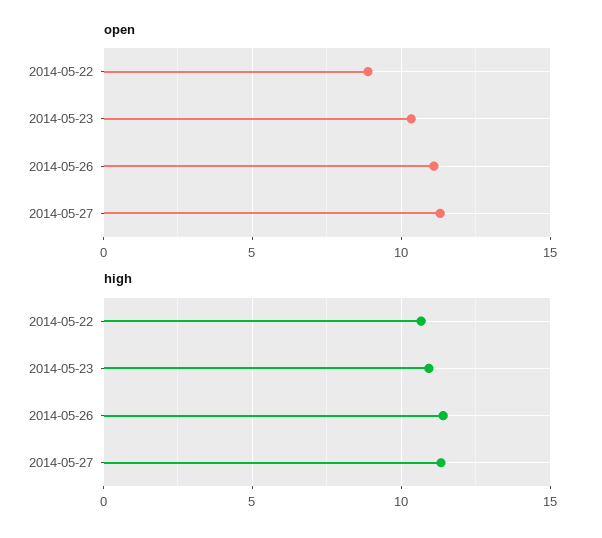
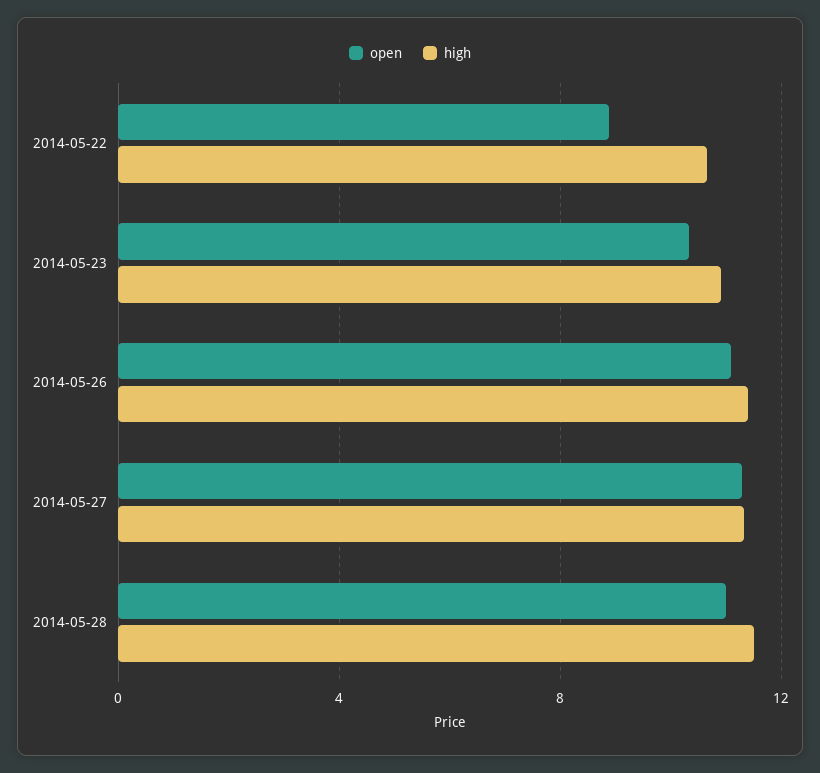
open, 2014-05-28: none -> 11
high, 2014-05-28: none -> 11.5

